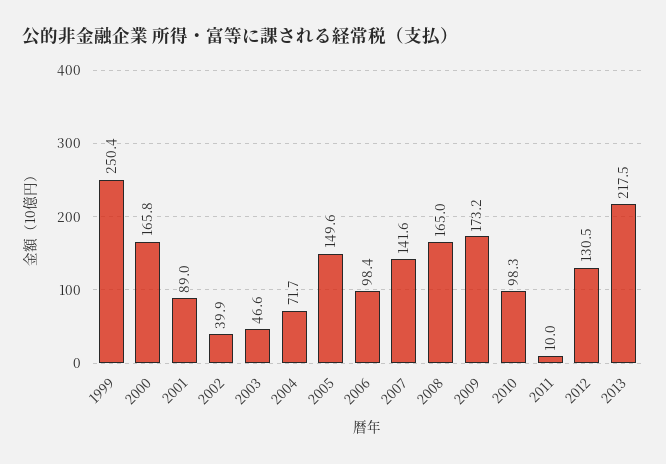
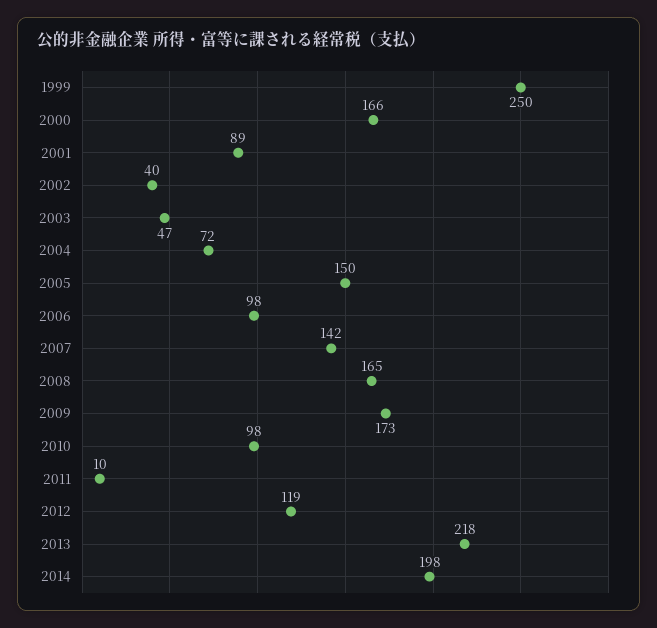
2012: 130.5 -> 119
2014: none -> 198

